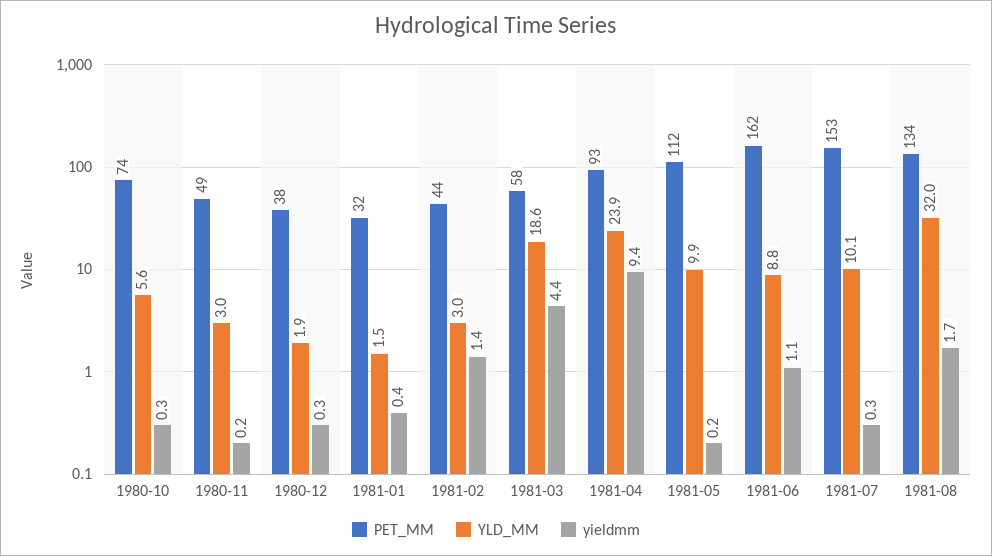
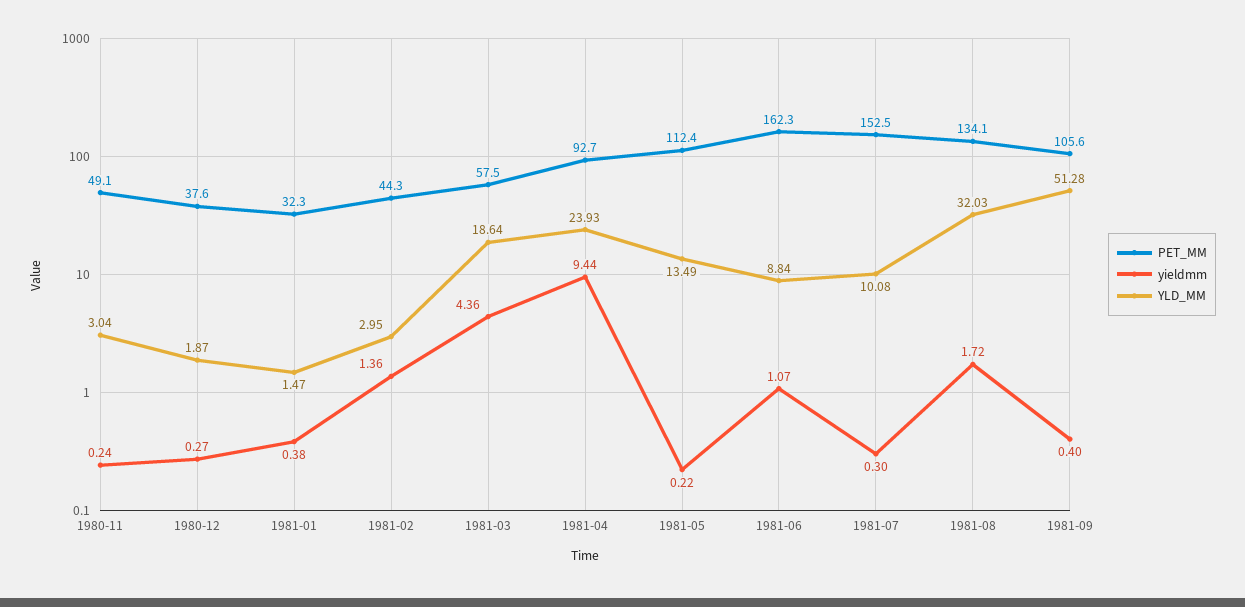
PET_MM, 1980-10: 74 -> none
YLD_MM, 1980-10: 5.6 -> none
yieldmm, 1980-10: 0.3 -> none
YLD_MM, 1981-05: 9.9 -> 13.49
PET_MM, 1981-09: none -> 105.6
yieldmm, 1981-09: none -> 0.4
YLD_MM, 1981-09: none -> 51.28

